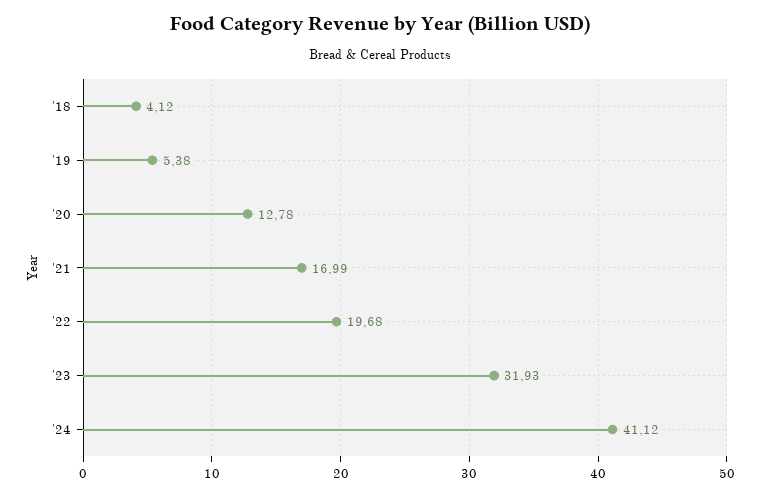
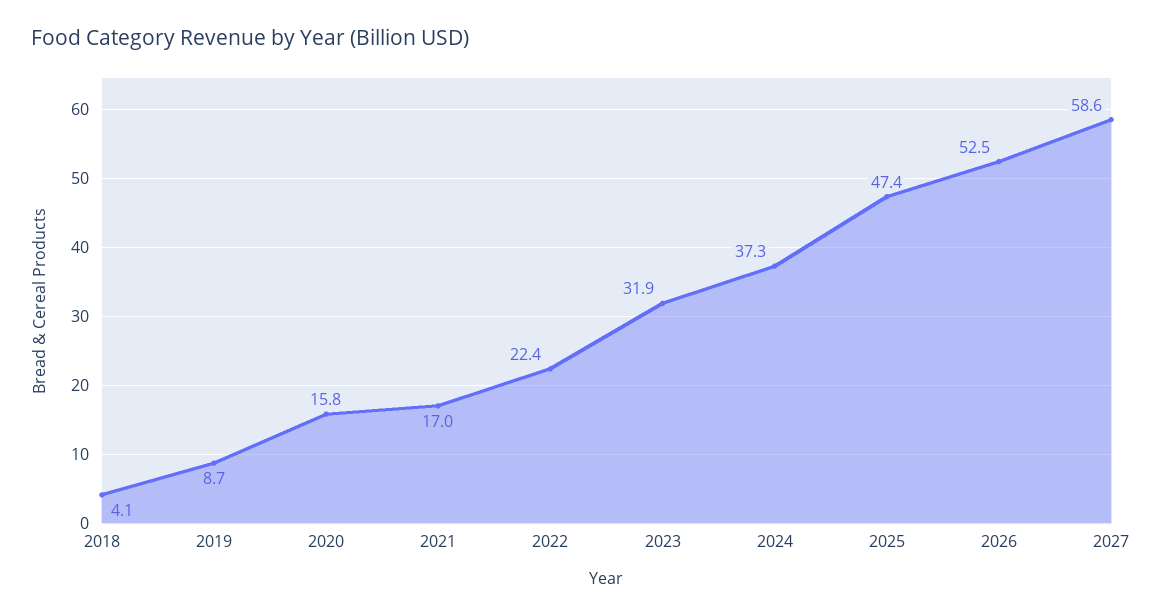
'19: 5.38 -> 8.7
'20: 12.78 -> 15.8
'22: 19.68 -> 22.4
'24: 41.12 -> 37.3
2025: none -> 47.4
2026: none -> 52.5
2027: none -> 58.6

